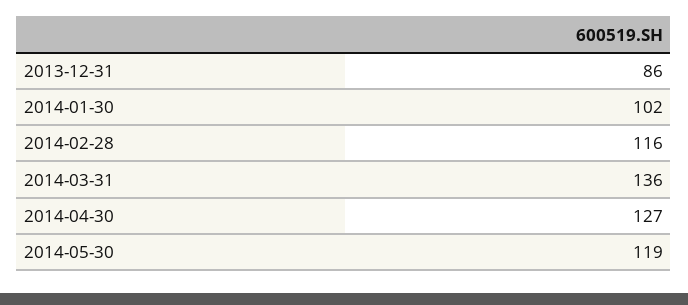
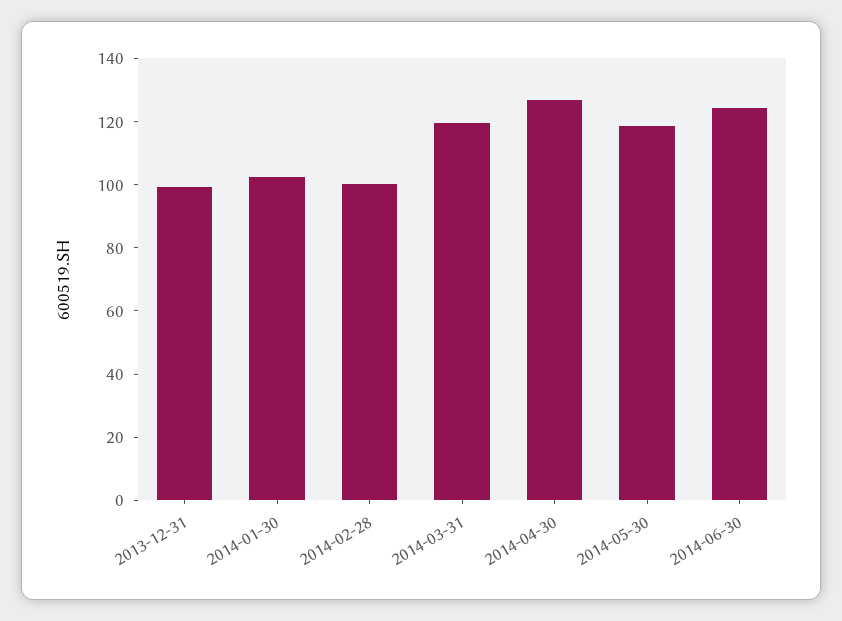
2013-12-31: 86 -> 100
2014-02-28: 116 -> 100
2014-03-31: 136 -> 120
2014-06-30: none -> 125

